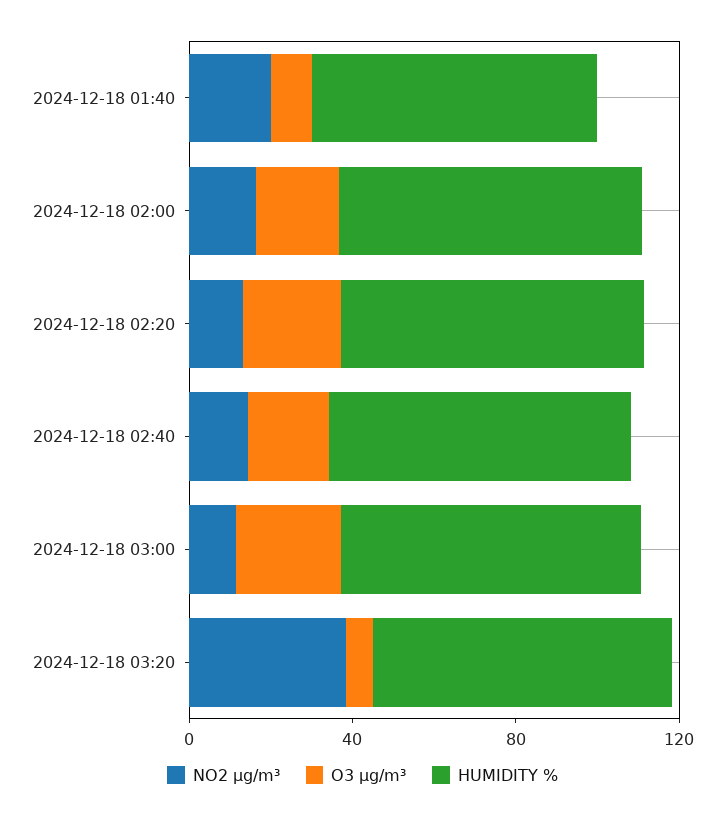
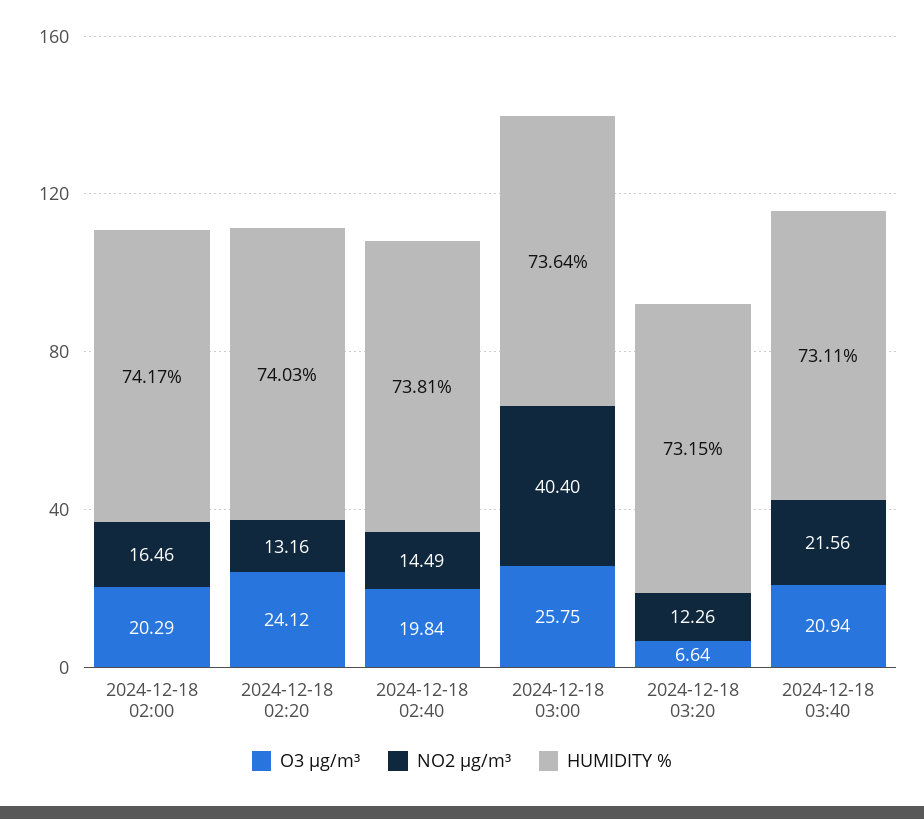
NO2 µg/m³, 2024-12-18 01:40: 20 -> none
O3 µg/m³, 2024-12-18 01:40: 10 -> none
HUMIDITY %, 2024-12-18 01:40: 70 -> none
NO2 µg/m³, 2024-12-18 03:00: 10 -> 40.4
NO2 µg/m³, 2024-12-18 03:20: 40 -> 12.26
O3 µg/m³, 2024-12-18 03:40: none -> 20.94
NO2 µg/m³, 2024-12-18 03:40: none -> 21.56
HUMIDITY %, 2024-12-18 03:40: none -> 73.11

